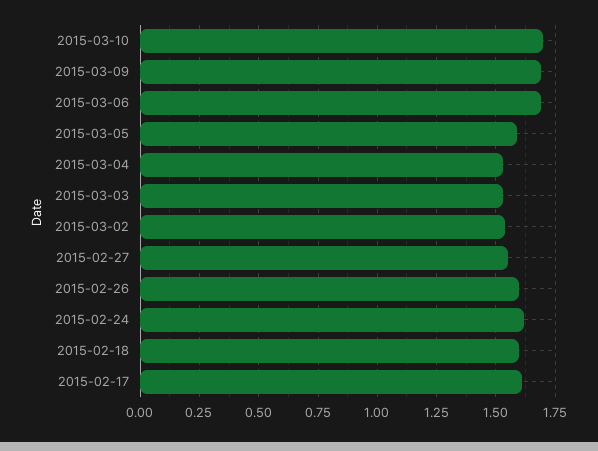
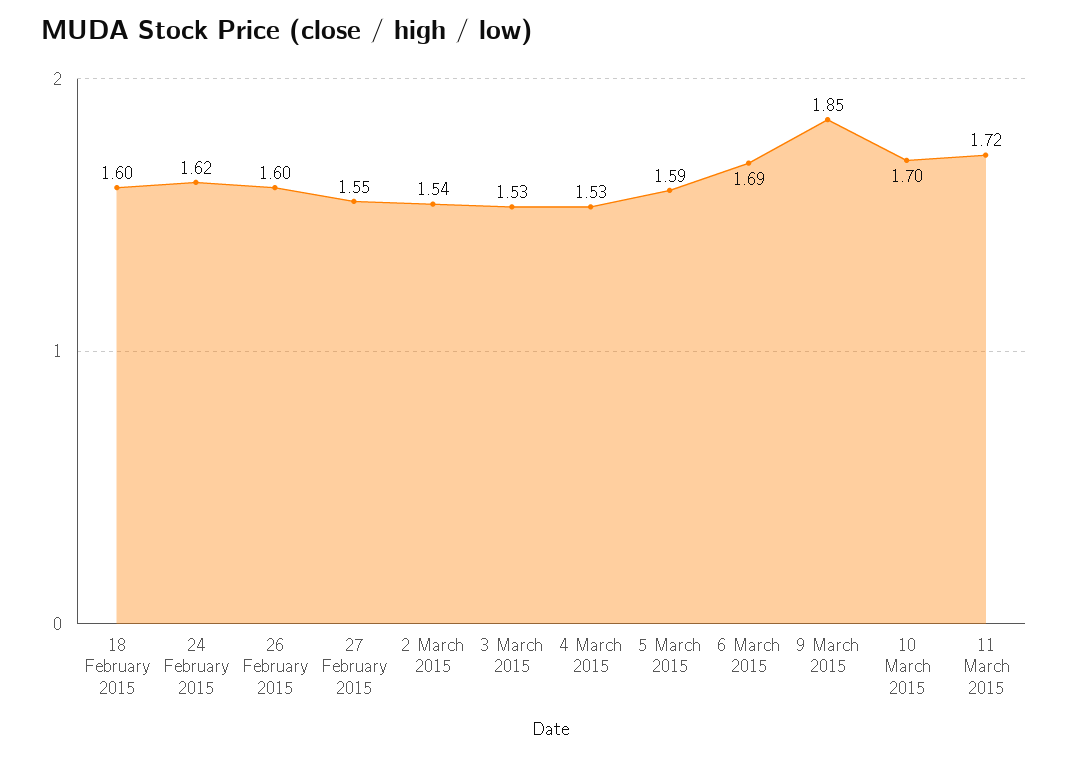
2015-03-09: 1.7 -> 1.85
2015-02-17: 1.6 -> none
11 March 2015: none -> 1.72

